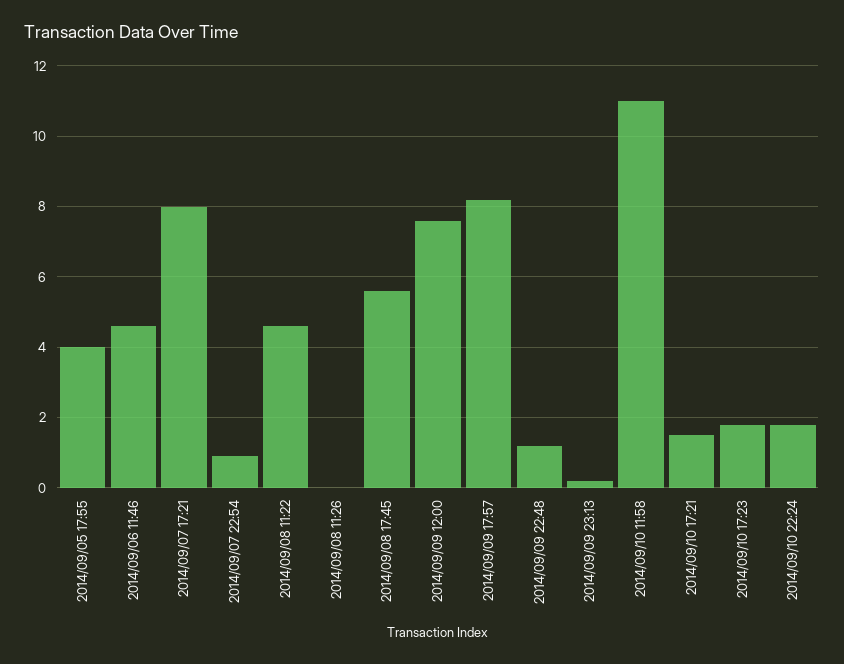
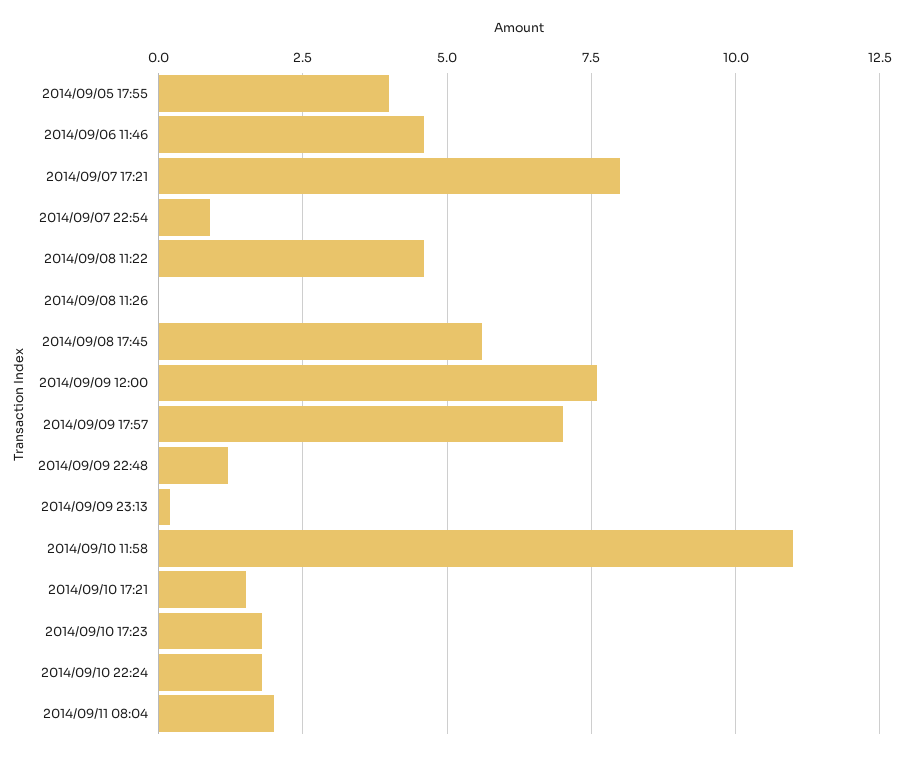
2014/09/09 17:57: 8.2 -> 7
2014/09/11 08:04: none -> 2

